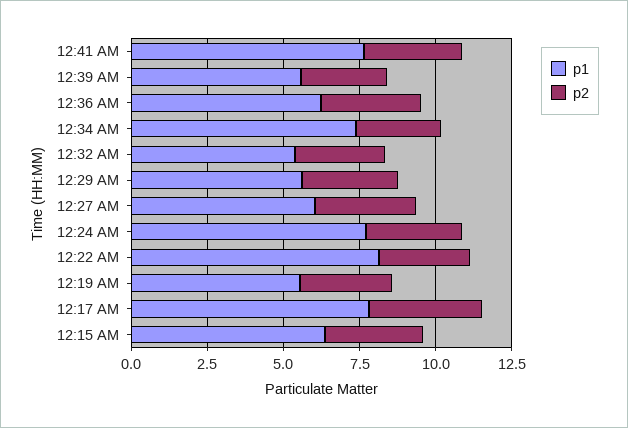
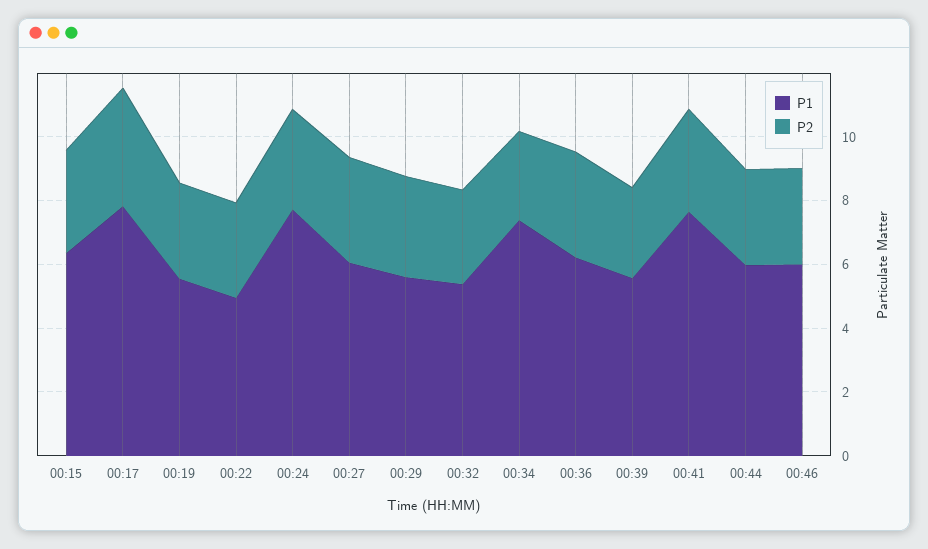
p1, 12:22 AM: 8 -> 5
p1, 00:44: none -> 6
p2, 00:44: none -> 3
p1, 00:46: none -> 6
p2, 00:46: none -> 3

